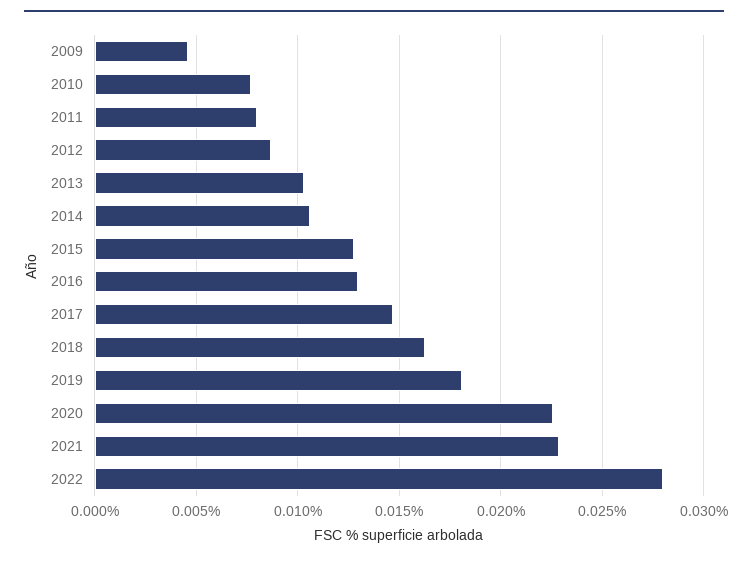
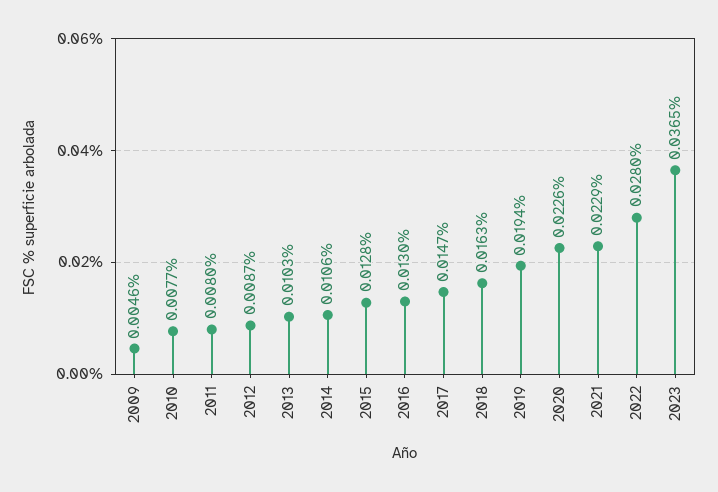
2019: 0.018 -> 0.0194
2023: none -> 0.0365

